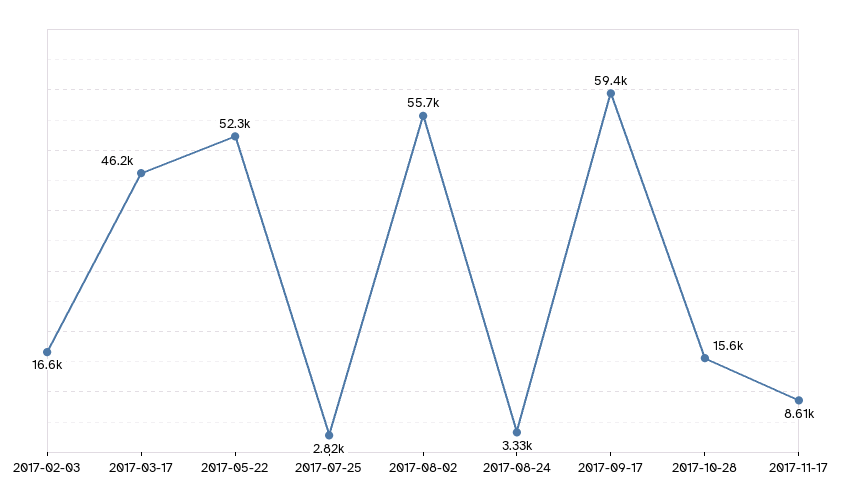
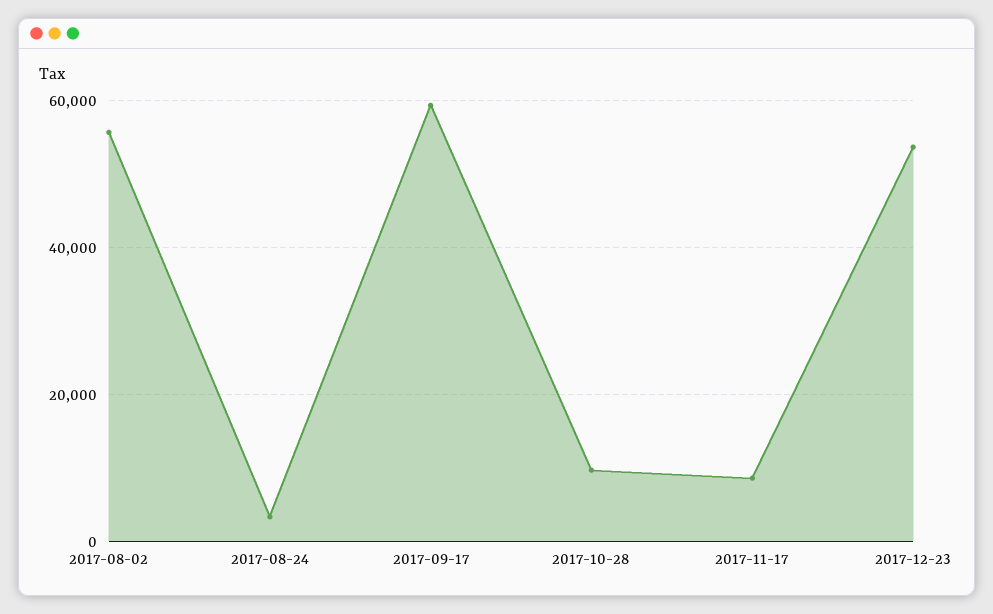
2017-02-03: 16600 -> none
2017-03-17: 46200 -> none
2017-05-22: 52300 -> none
2017-07-25: 2820 -> none
2017-10-28: 15600 -> 10000
2017-12-23: none -> 54000

